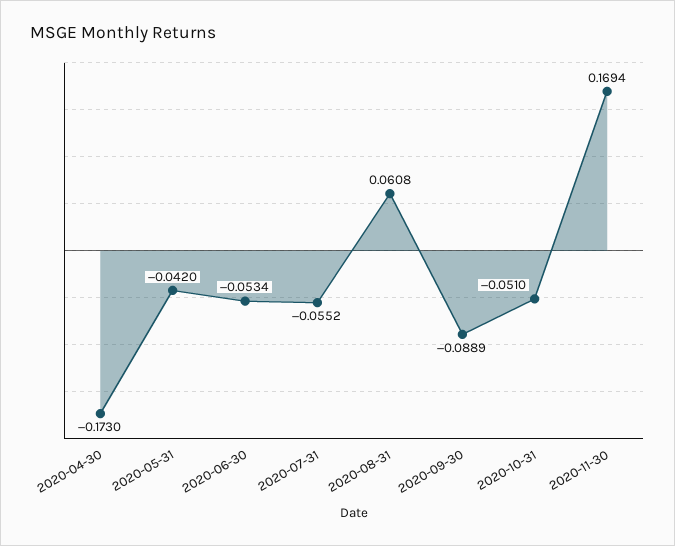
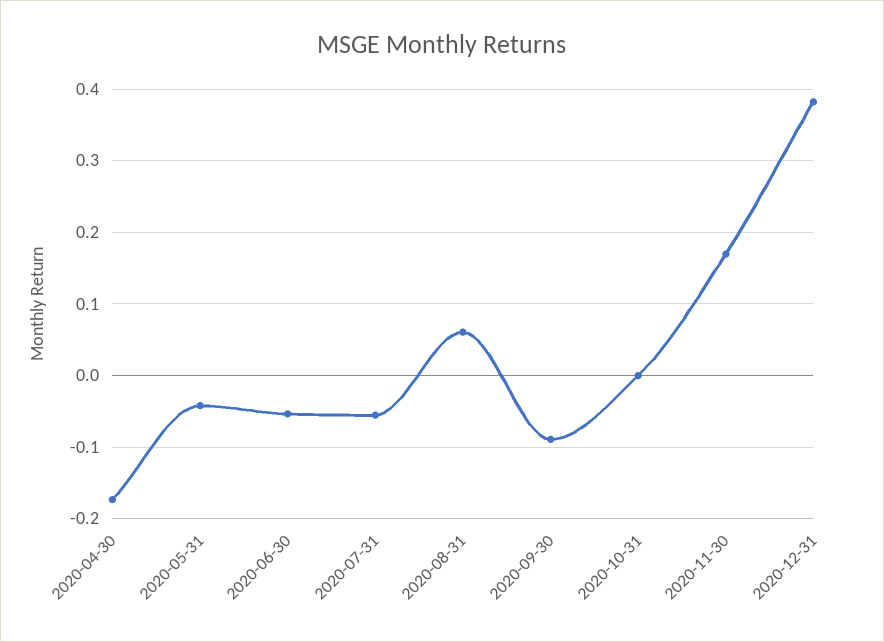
2020-10-31: -0.051 -> 0
2020-12-31: none -> 0.38

